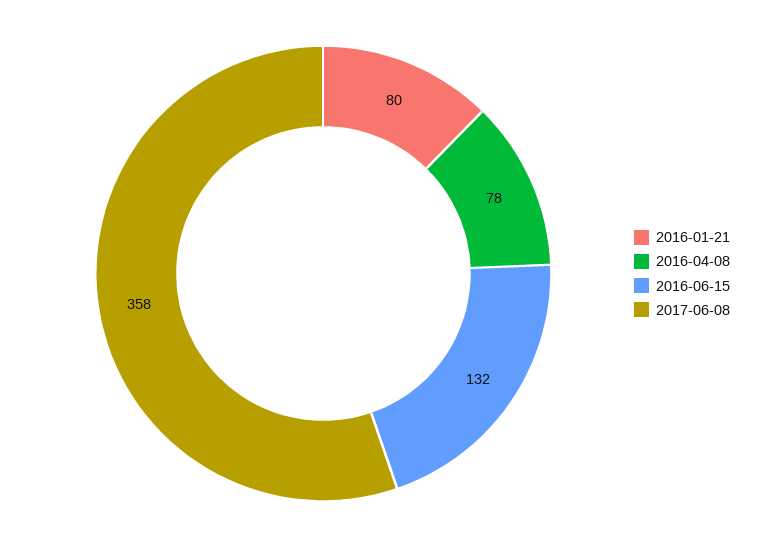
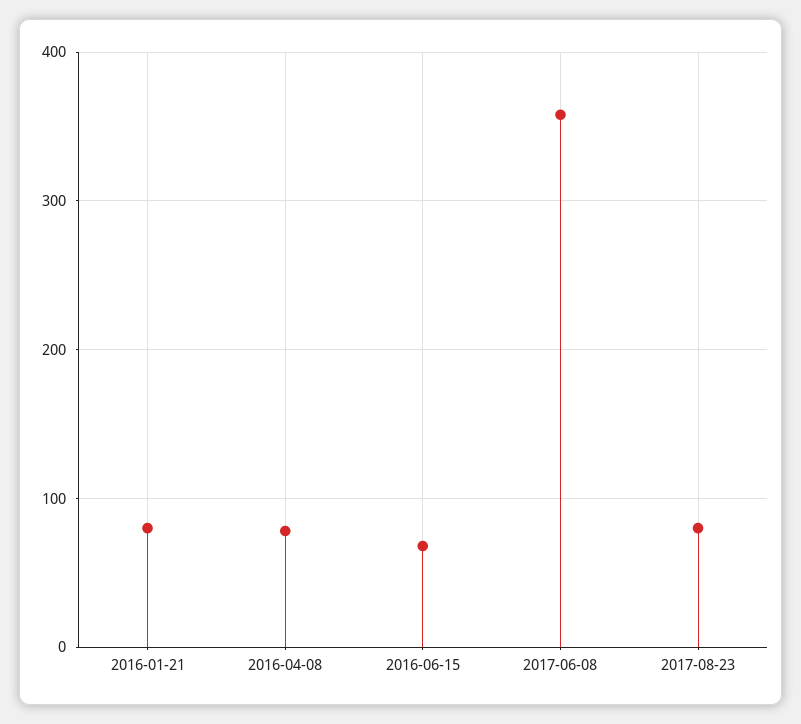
2016-06-15: 132 -> 70
2017-08-23: none -> 80

